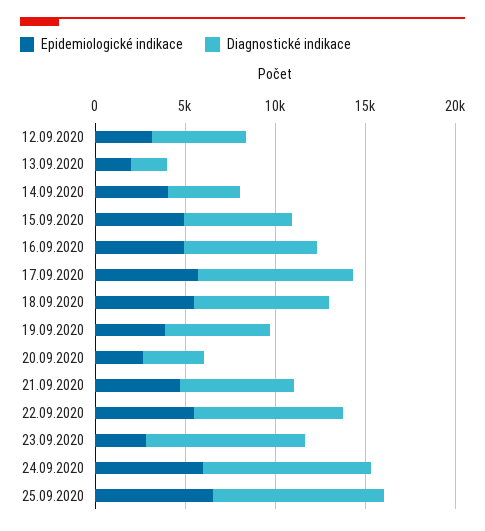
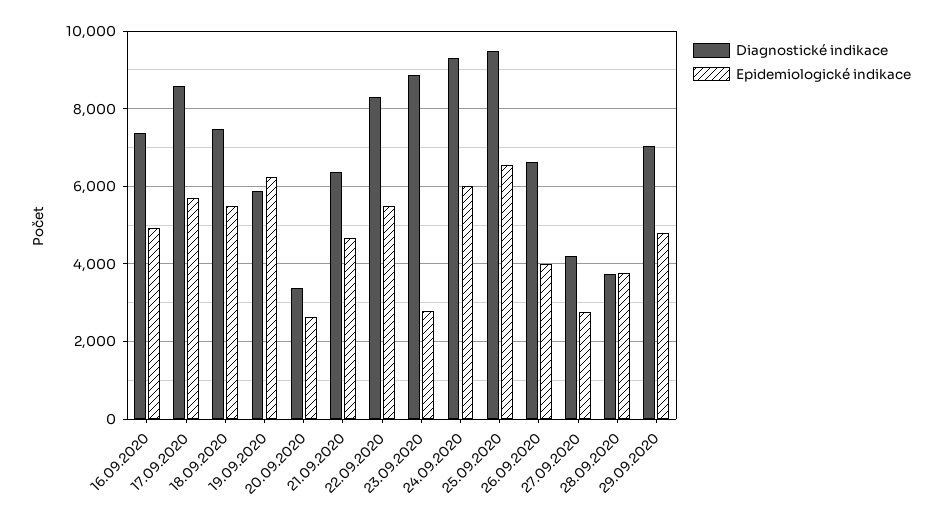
Epidemiologické indikace, 12.09.2020: 3000 -> none
Diagnostické indikace, 12.09.2020: 5000 -> none
Epidemiologické indikace, 13.09.2020: 2000 -> none
Diagnostické indikace, 13.09.2020: 2000 -> none
Epidemiologické indikace, 14.09.2020: 4000 -> none
Diagnostické indikace, 14.09.2020: 4000 -> none
Epidemiologické indikace, 15.09.2020: 5000 -> none
Diagnostické indikace, 15.09.2020: 6000 -> none
Epidemiologické indikace, 19.09.2020: 4000 -> 6200
Diagnostické indikace, 26.09.2020: none -> 6600
Epidemiologické indikace, 26.09.2020: none -> 4000
Diagnostické indikace, 27.09.2020: none -> 4200
Epidemiologické indikace, 27.09.2020: none -> 2800
Diagnostické indikace, 28.09.2020: none -> 3800
Epidemiologické indikace, 28.09.2020: none -> 3800
Diagnostické indikace, 29.09.2020: none -> 7000
Epidemiologické indikace, 29.09.2020: none -> 4800

